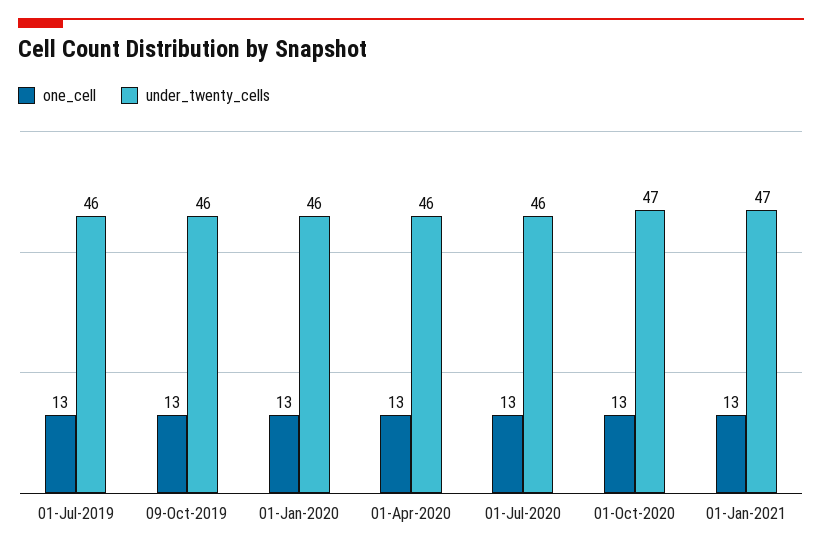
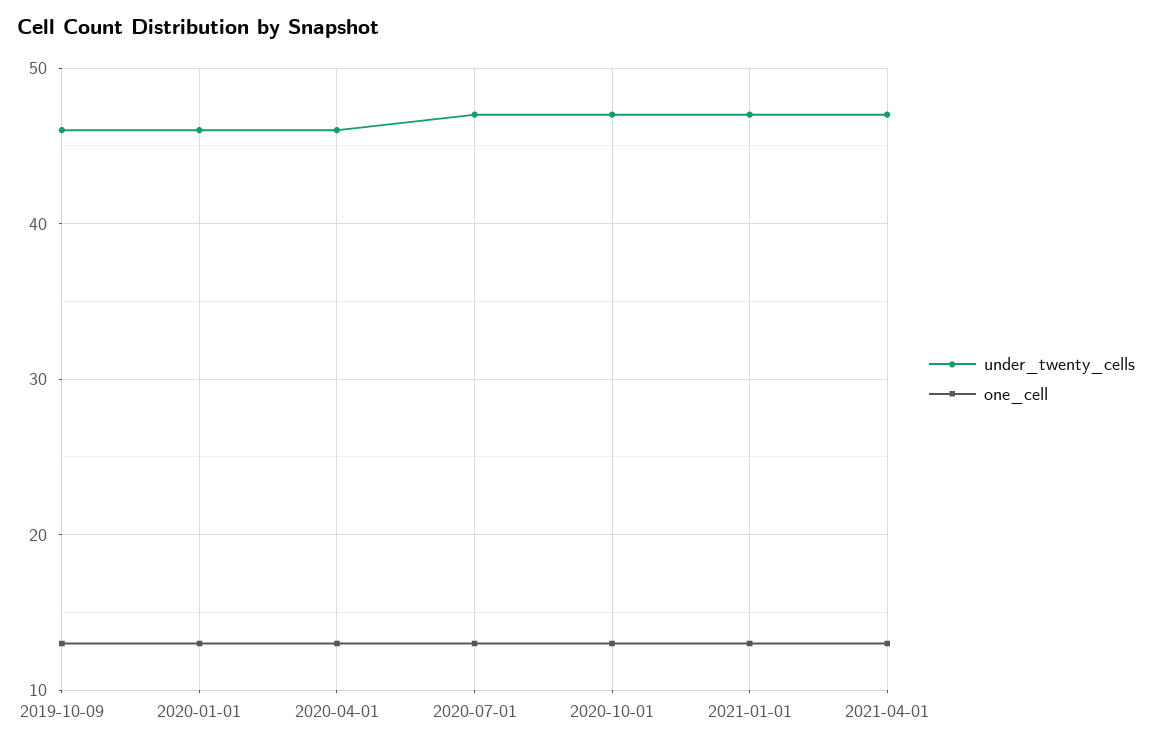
one_cell, 01-Jul-2019: 13 -> none
under_twenty_cells, 01-Jul-2019: 46 -> none
under_twenty_cells, 01-Jul-2020: 46 -> 47
under_twenty_cells, 2021-04-01: none -> 47
one_cell, 2021-04-01: none -> 13

